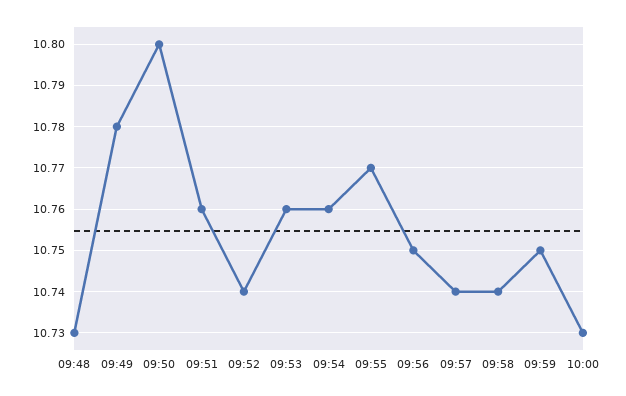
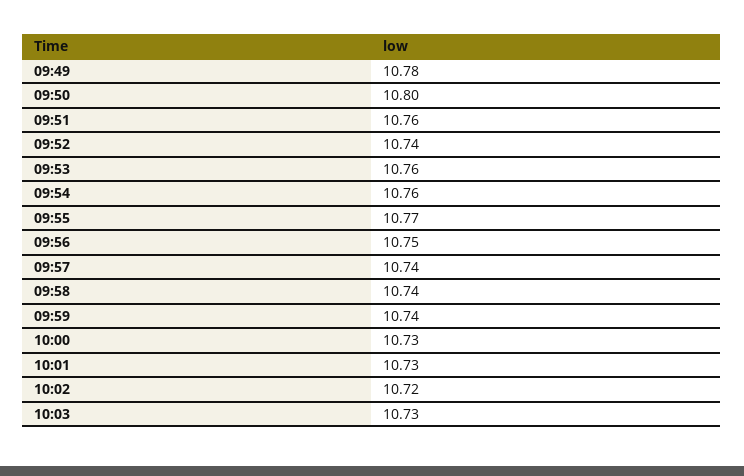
09:48: 10.73 -> none
09:59: 10.75 -> 10.74
10:01: none -> 10.73
10:02: none -> 10.72
10:03: none -> 10.73

